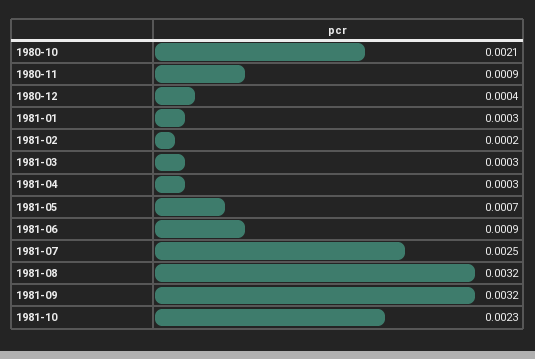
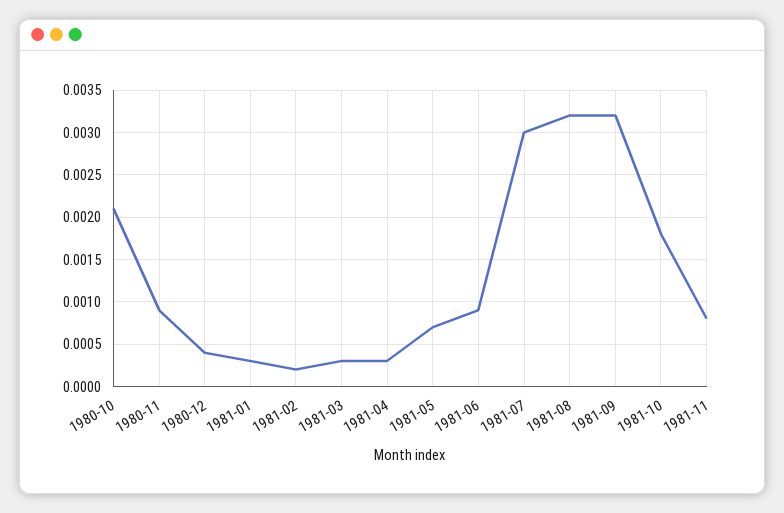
1981-07: 0.0025 -> 0.003
1981-10: 0.0023 -> 0.0018
1981-11: none -> 0.0008

